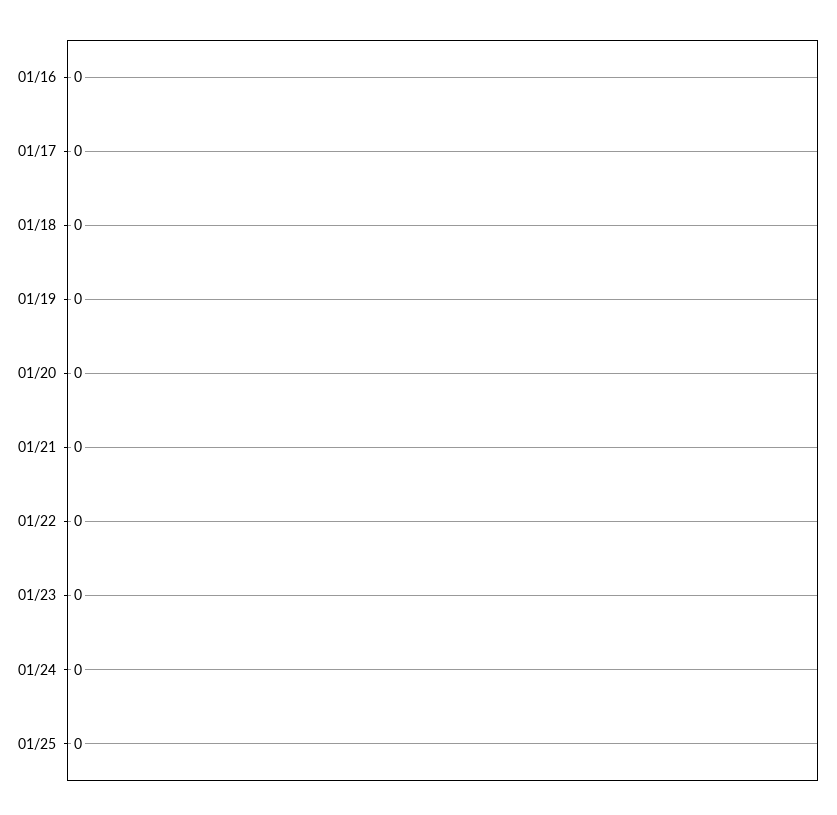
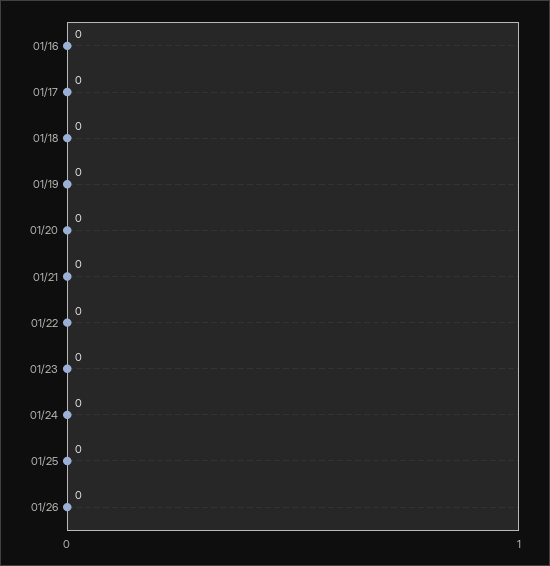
01/26: none -> 0

